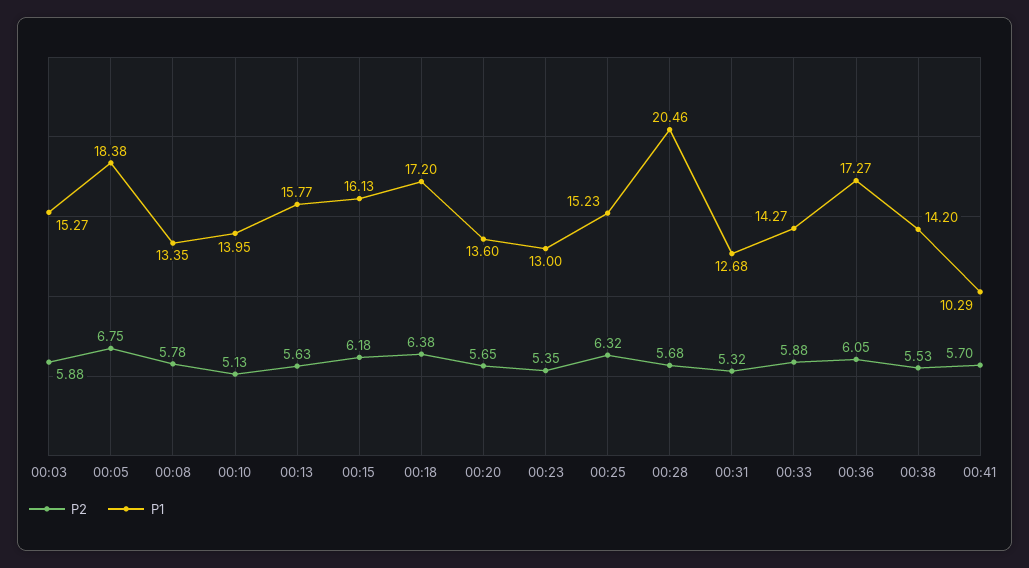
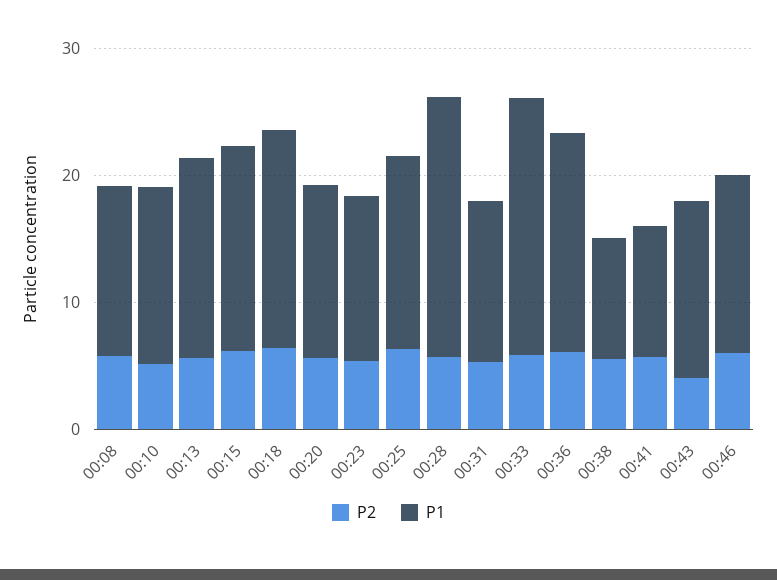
P2, 00:03: 5.88 -> none
P1, 00:03: 15.27 -> none
P2, 00:05: 6.75 -> none
P1, 00:05: 18.38 -> none
P1, 00:33: 14.27 -> 20
P1, 00:38: 14.2 -> 10
P2, 00:43: none -> 4
P1, 00:43: none -> 14
P2, 00:46: none -> 6
P1, 00:46: none -> 14

